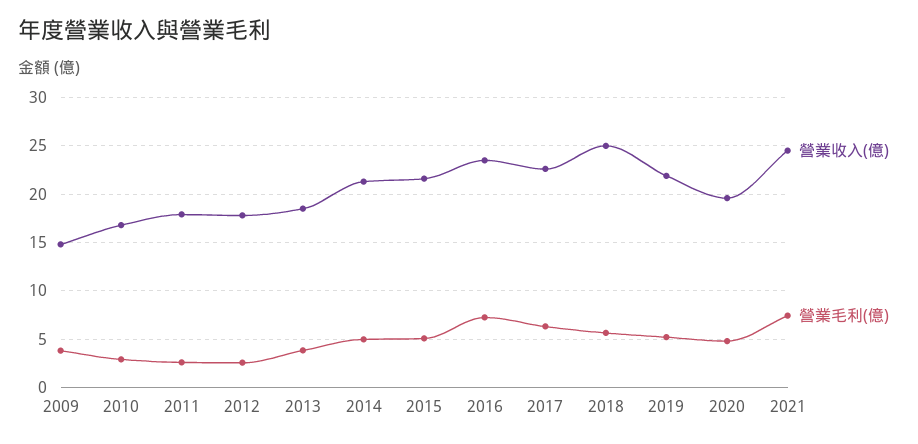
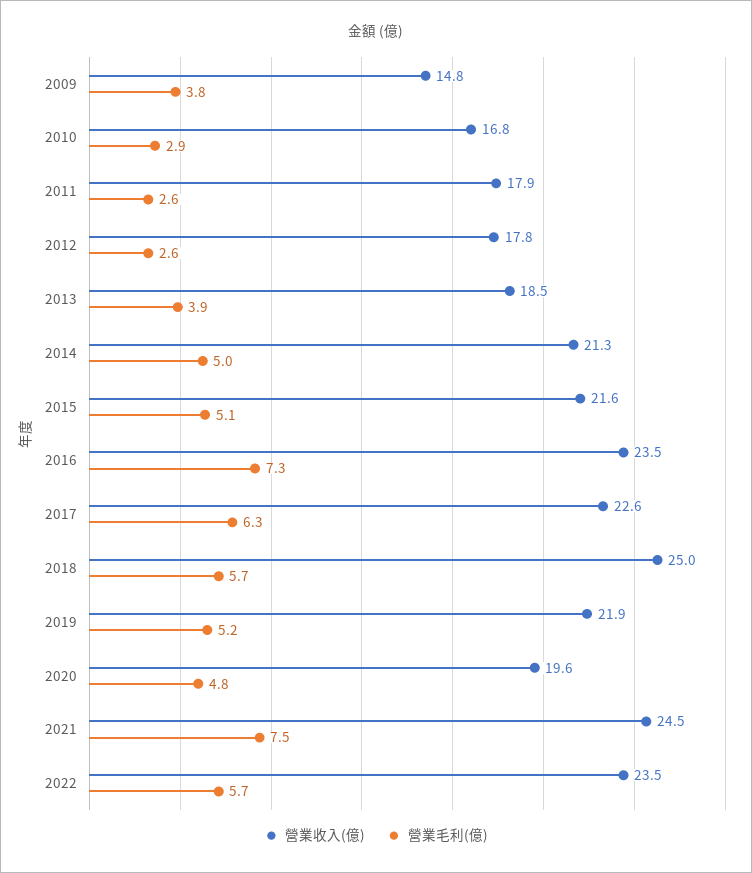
營業收入(億), 2022: none -> 23.5
營業毛利(億), 2022: none -> 5.7

